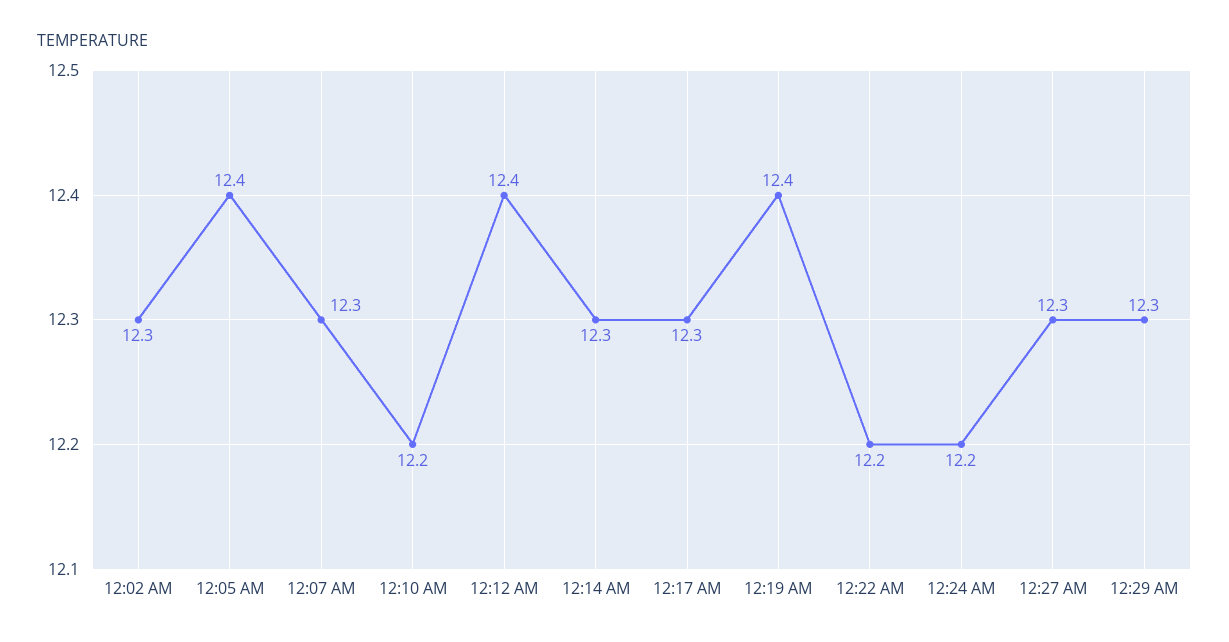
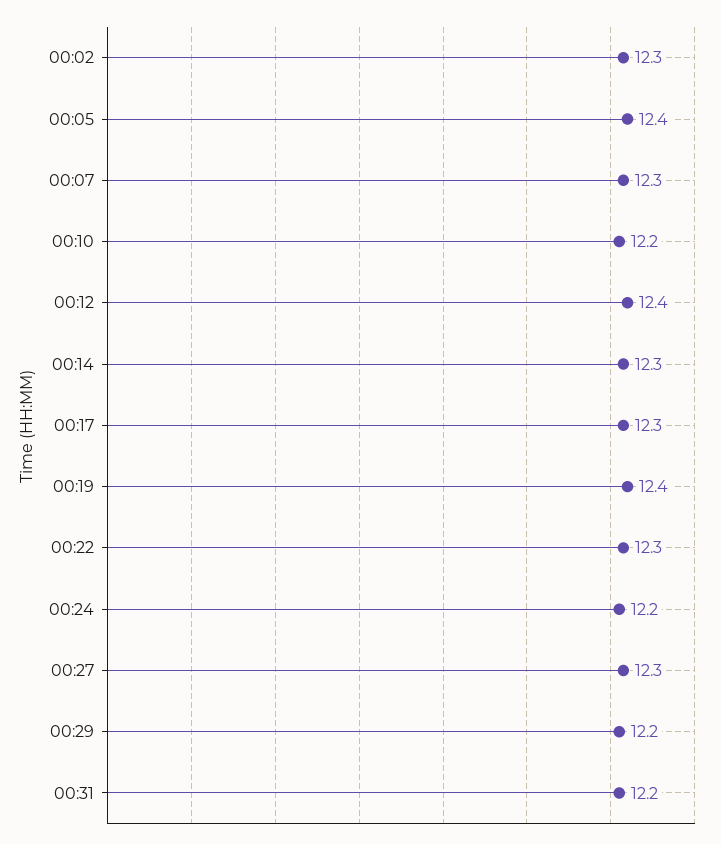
12:22 AM: 12.2 -> 12.3
12:29 AM: 12.3 -> 12.2
00:31: none -> 12.2

